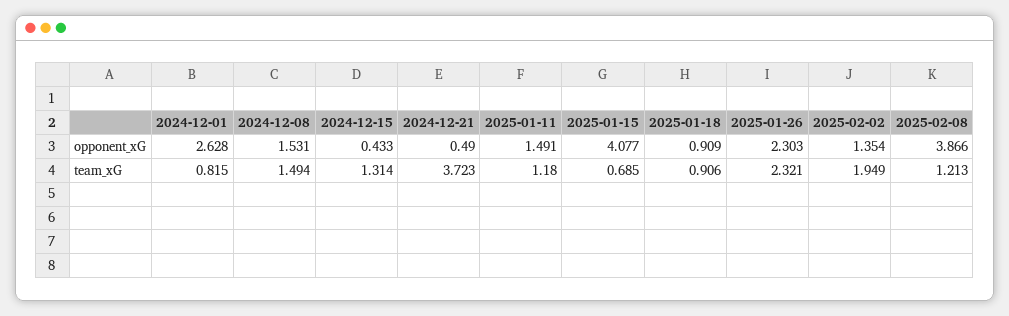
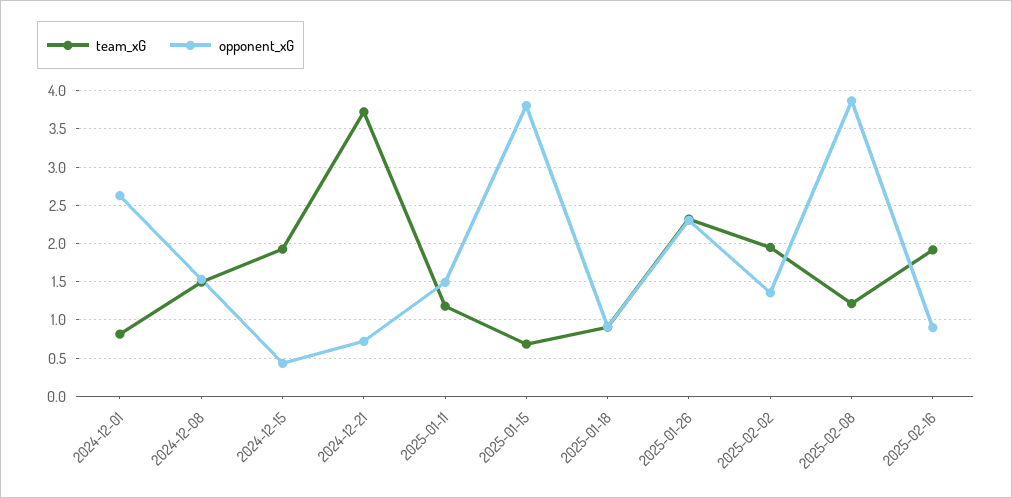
opponent_xG, 2024-12-21: 0.49 -> 0.7
opponent_xG, 2025-01-15: 4.077 -> 3.8
team_xG, 2024-12-15: 1.314 -> 1.9
team_xG, 2025-02-16: none -> 1.9
opponent_xG, 2025-02-16: none -> 0.9

